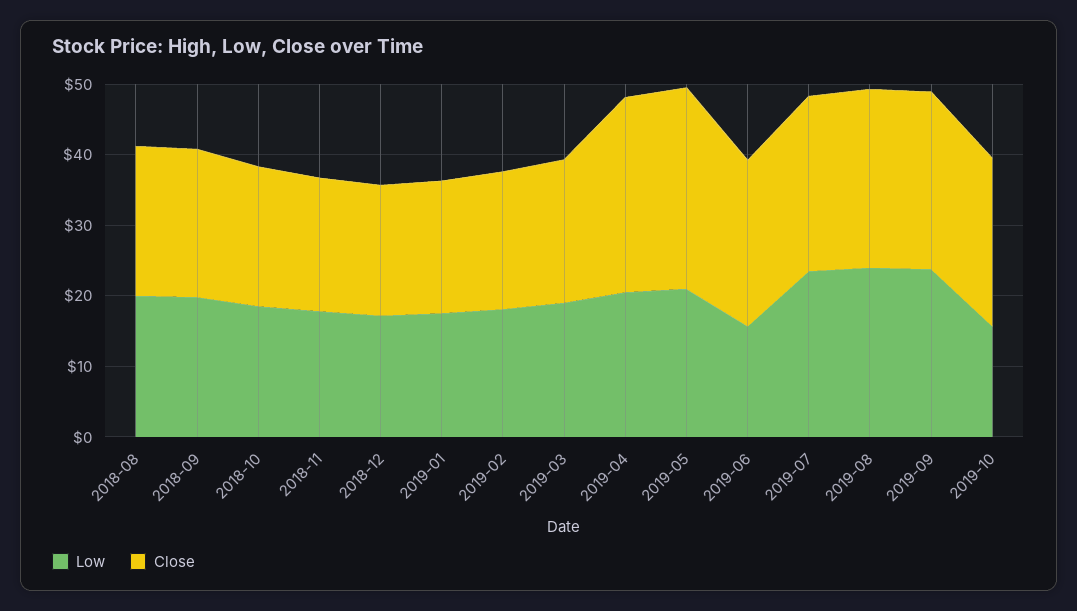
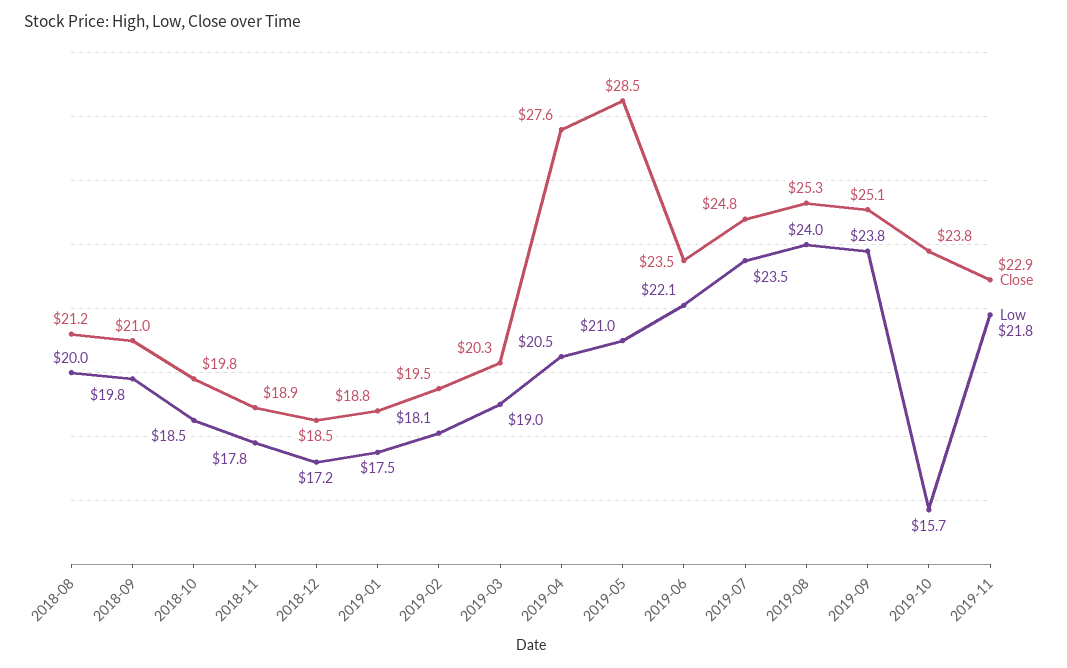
Low, 2019-06: 16 -> 22.1
Close, 2019-11: none -> 22.9
Low, 2019-11: none -> 21.8

